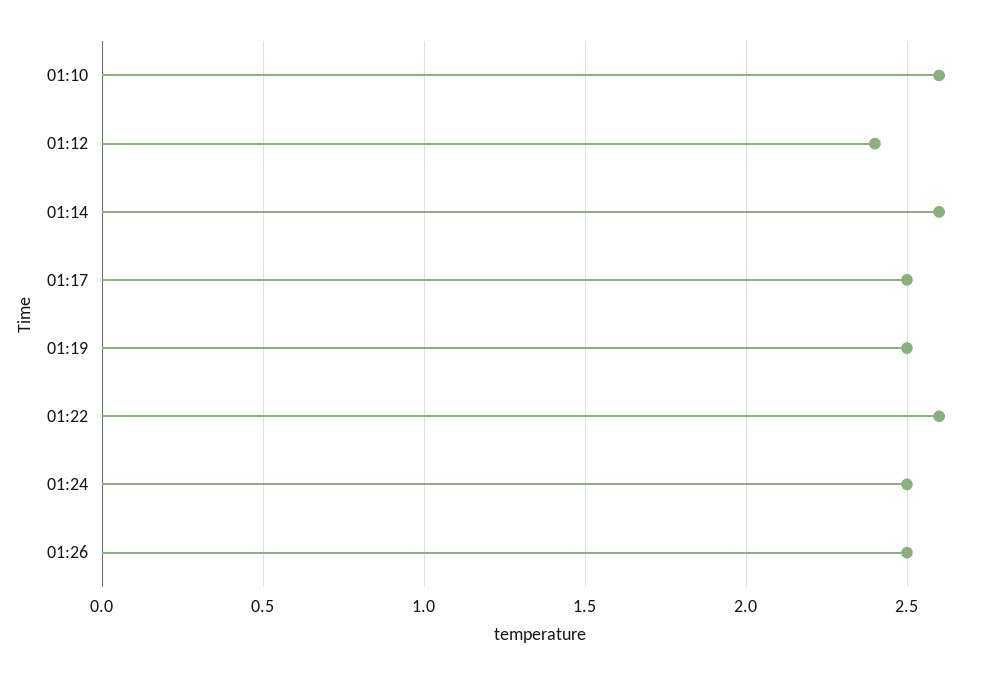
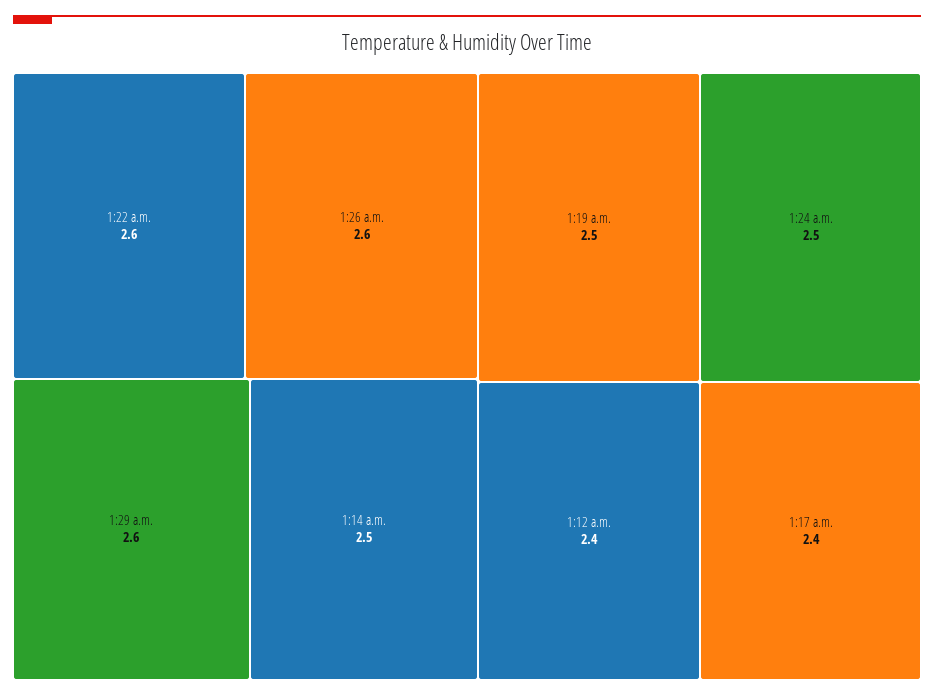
01:10: 2.6 -> none
01:14: 2.6 -> 2.5
01:17: 2.5 -> 2.4
01:26: 2.5 -> 2.6
1:29 a.m.: none -> 2.6

